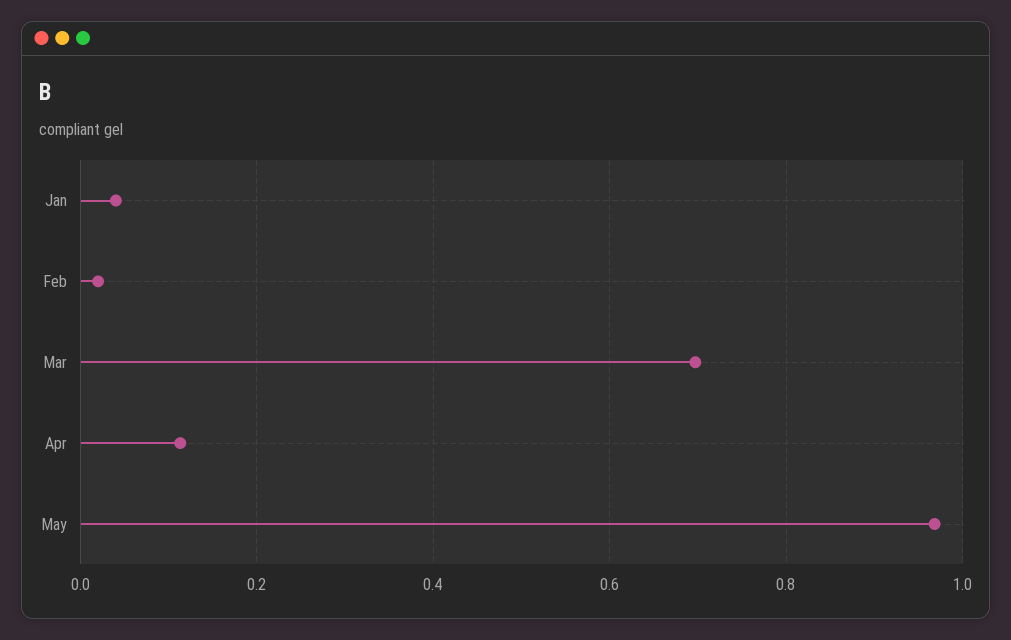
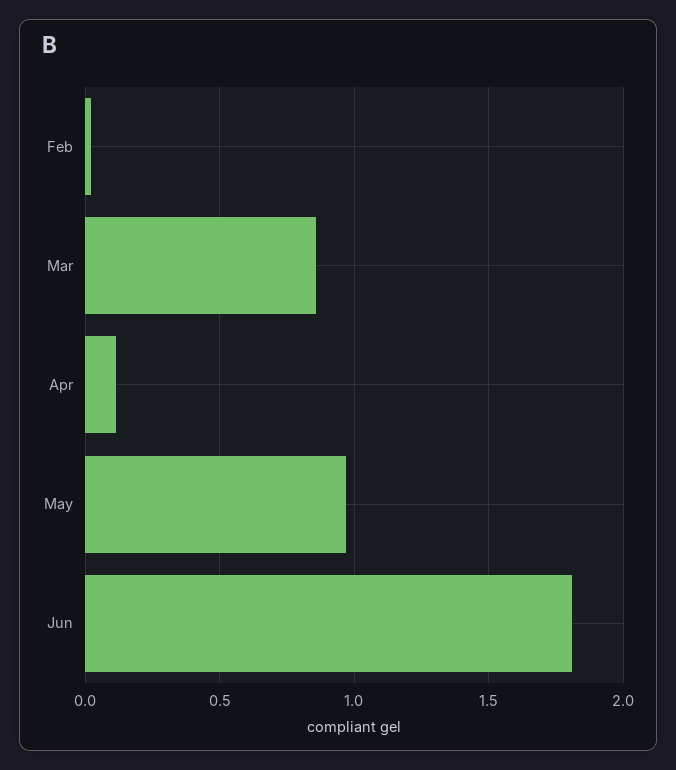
Jan: 0.04 -> none
Mar: 0.7 -> 0.85
Jun: none -> 1.8

